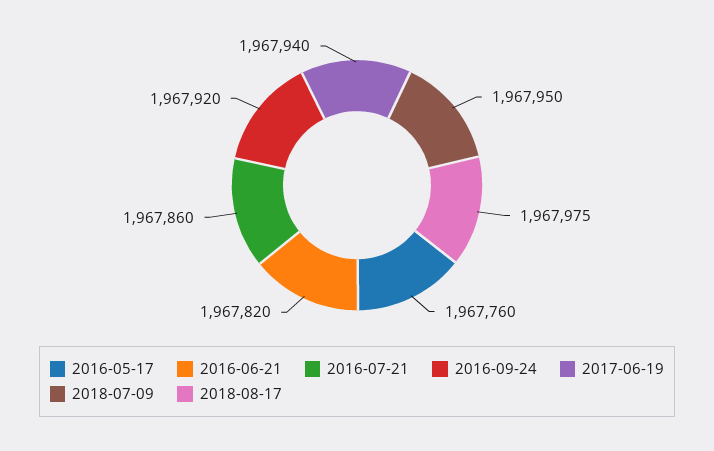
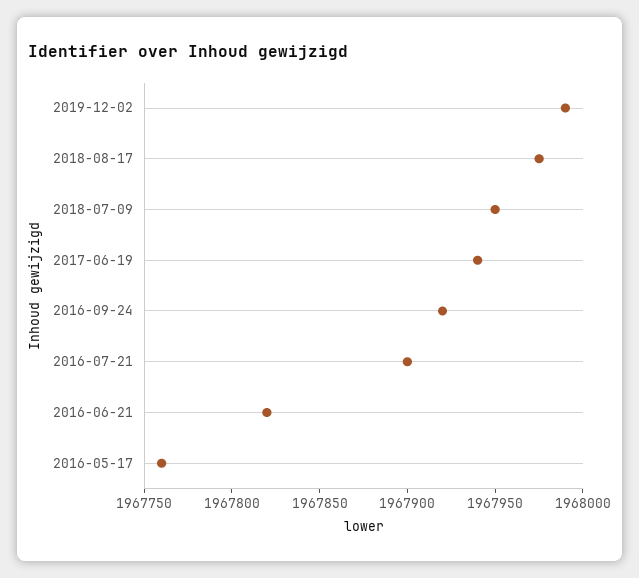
2016-07-21: 1967860 -> 1967900
2019-12-02: none -> 1967990

